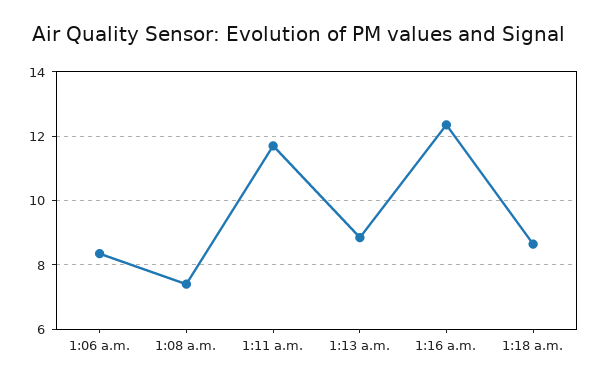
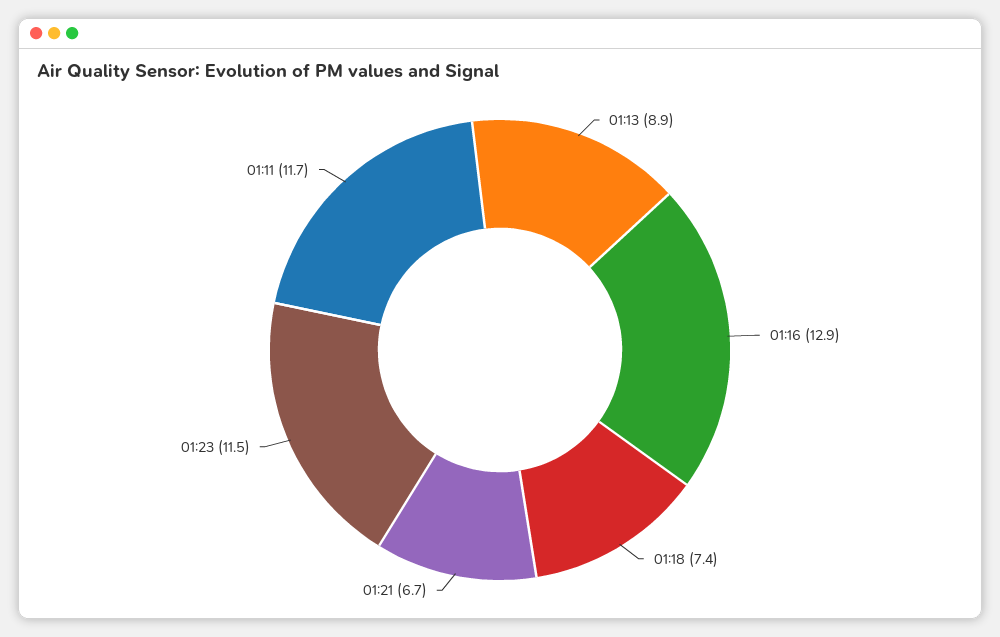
1:06 a.m.: 8.4 -> none
1:08 a.m.: 7.4 -> none
1:16 a.m.: 12.4 -> 12.9
1:18 a.m.: 8.6 -> 7.4
01:21: none -> 6.7
01:23: none -> 11.5

